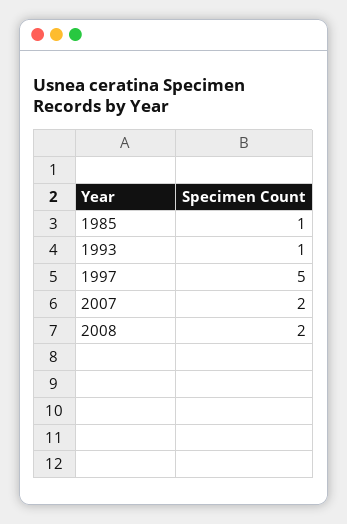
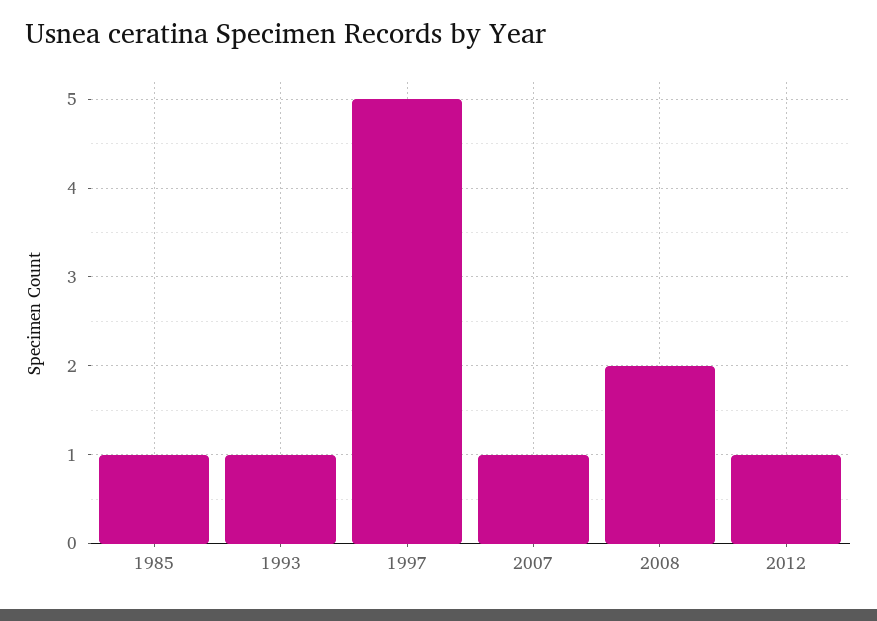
2007: 2 -> 1
2012: none -> 1

